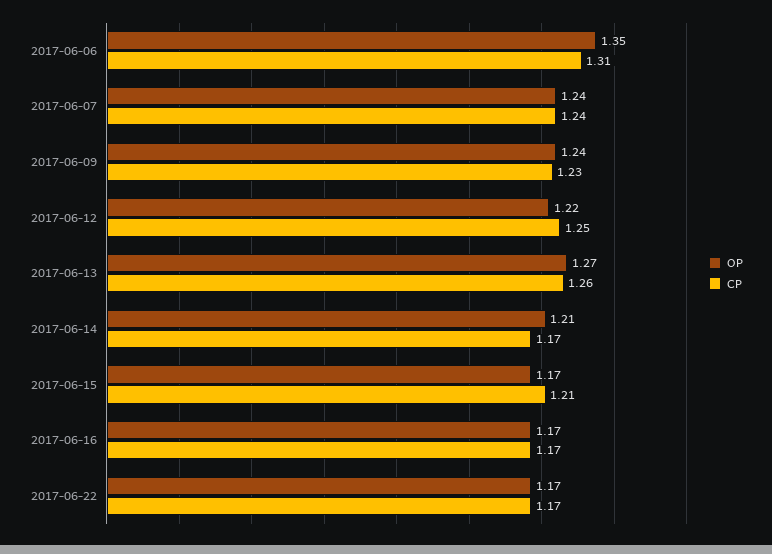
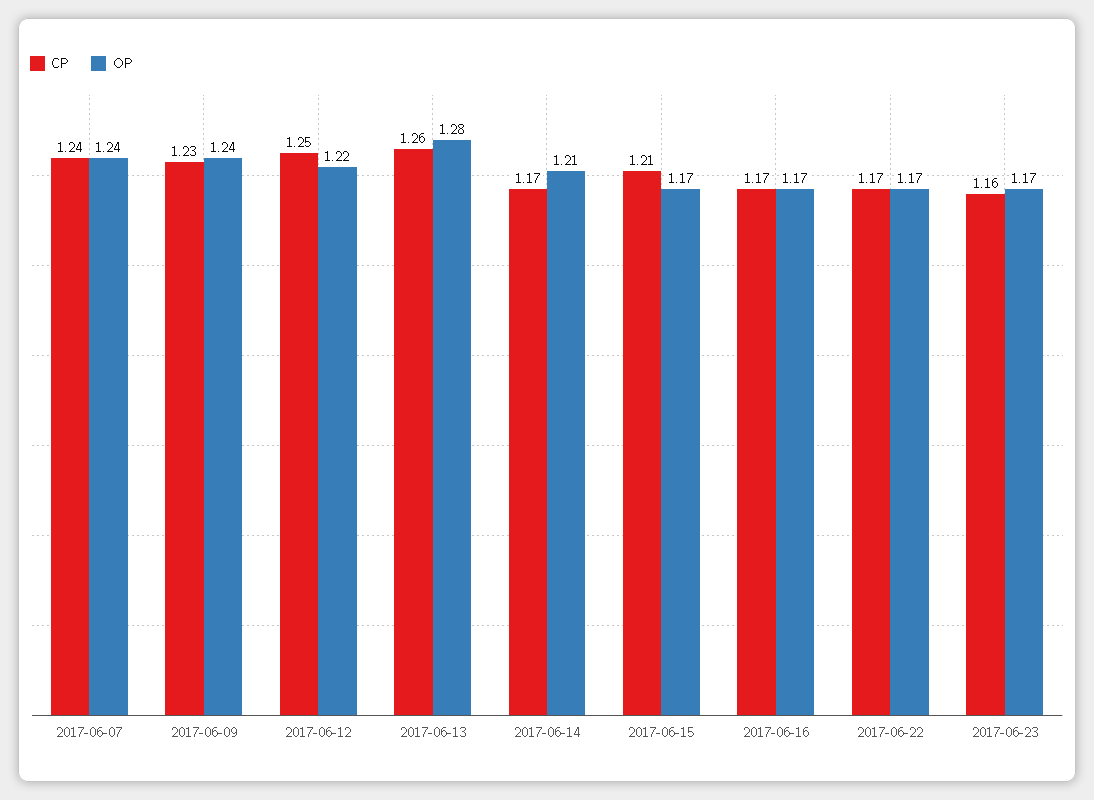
OP, 2017-06-06: 1.35 -> none
CP, 2017-06-06: 1.31 -> none
OP, 2017-06-13: 1.27 -> 1.28
CP, 2017-06-23: none -> 1.16
OP, 2017-06-23: none -> 1.17

